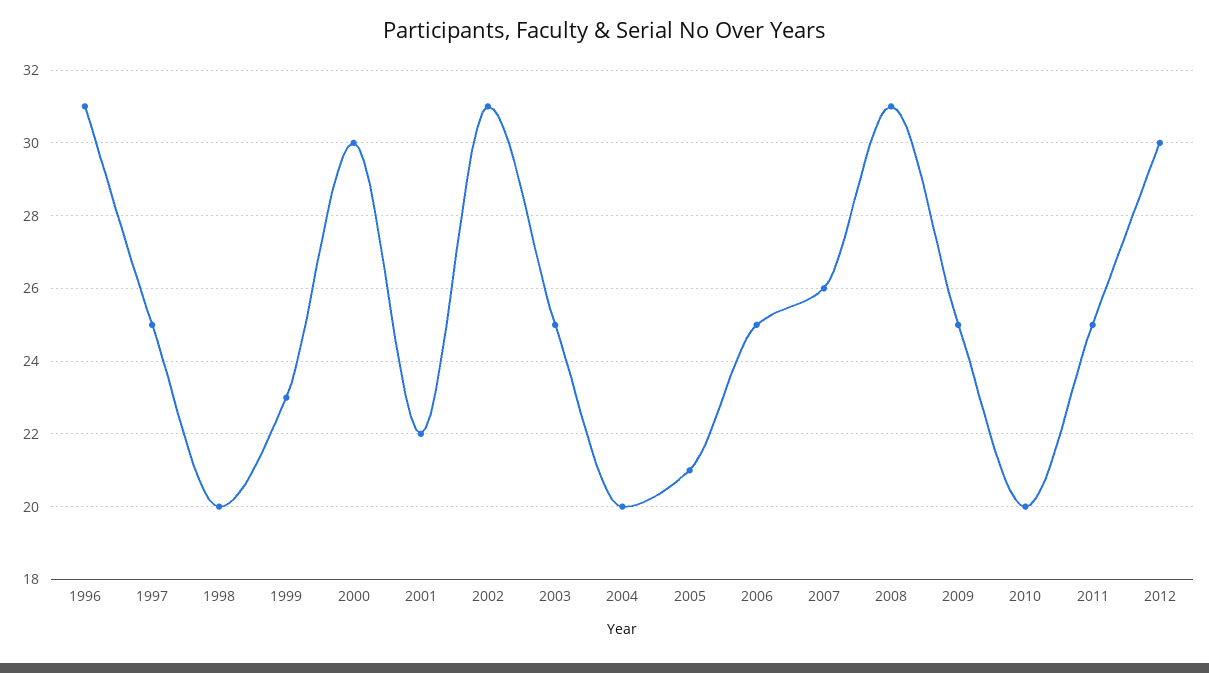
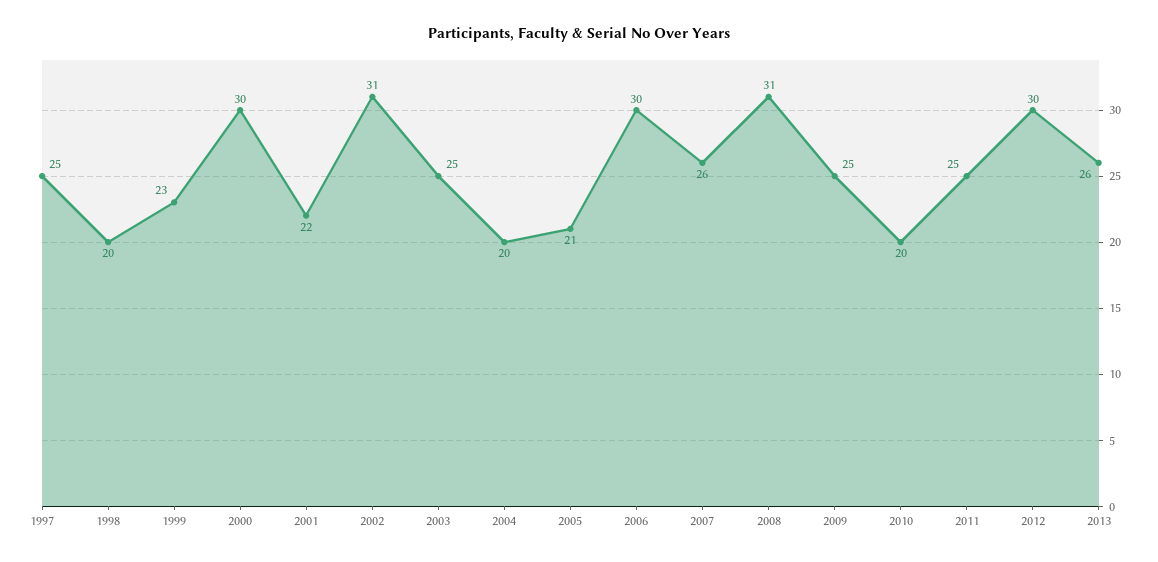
1996: 31 -> none
2006: 25 -> 30
2013: none -> 26

